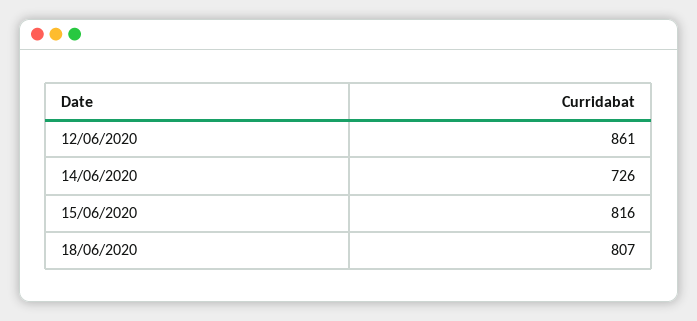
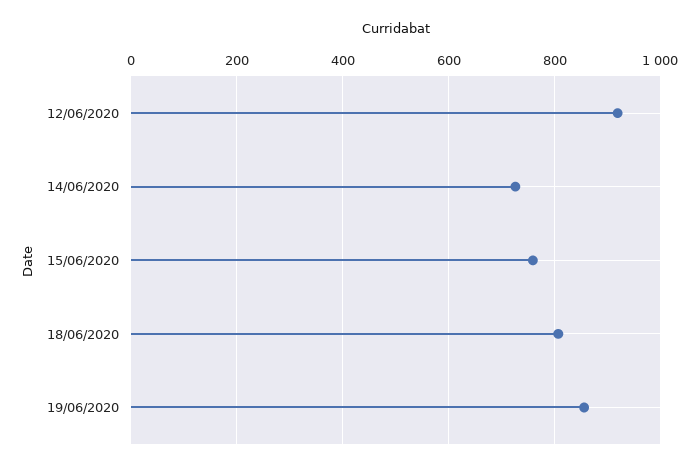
12/06/2020: 861 -> 920
15/06/2020: 816 -> 760
19/06/2020: none -> 860

